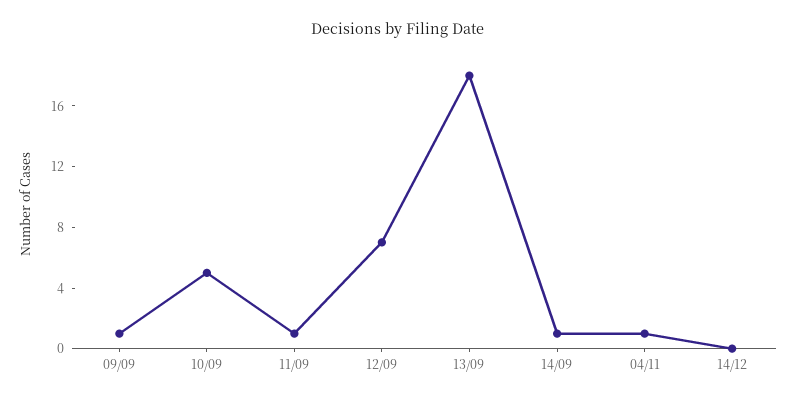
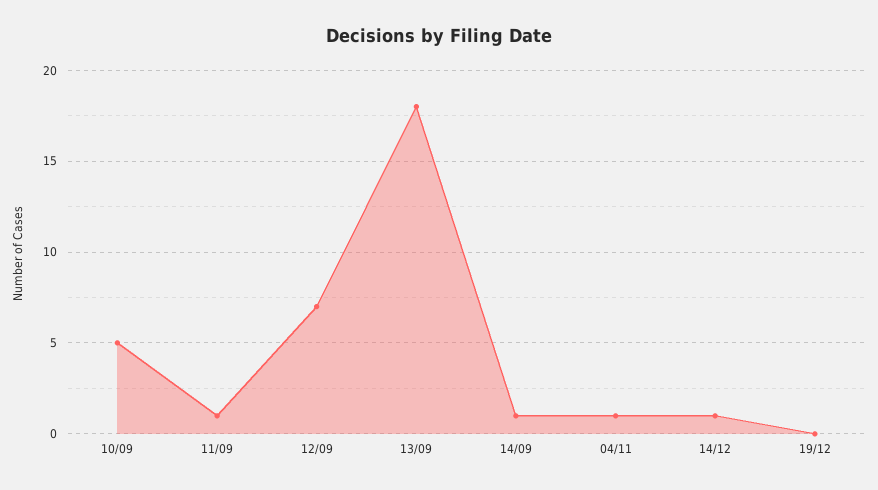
09/09: 1 -> none
14/12: 0 -> 1
19/12: none -> 0

